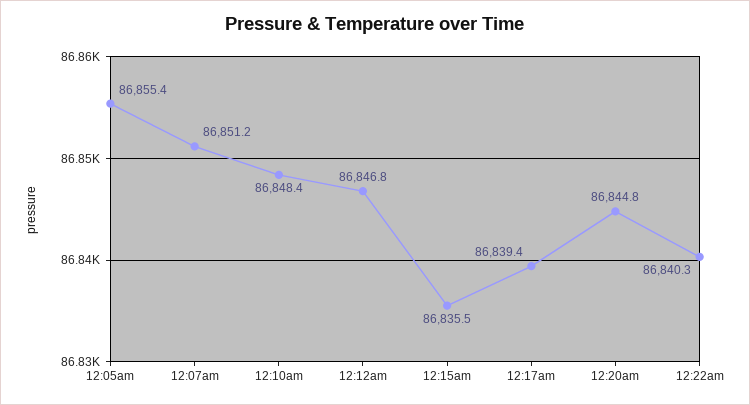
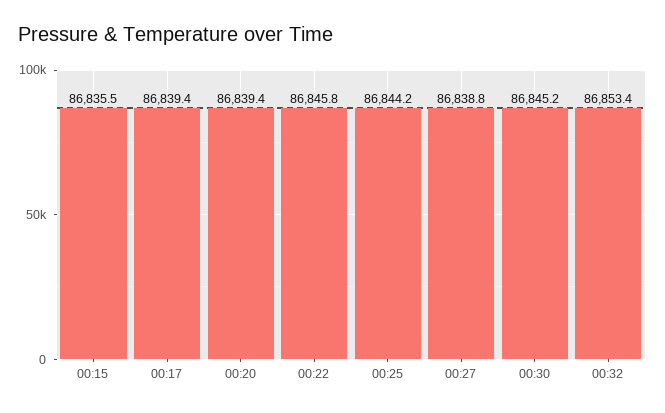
12:05am: 86855.4 -> none
12:07am: 86851.2 -> none
12:10am: 86848.4 -> none
12:12am: 86846.8 -> none
12:20am: 86844.8 -> 86839.4
12:22am: 86840.3 -> 86845.8
00:25: none -> 86844.2
00:27: none -> 86838.8
00:30: none -> 86845.2
00:32: none -> 86853.4

